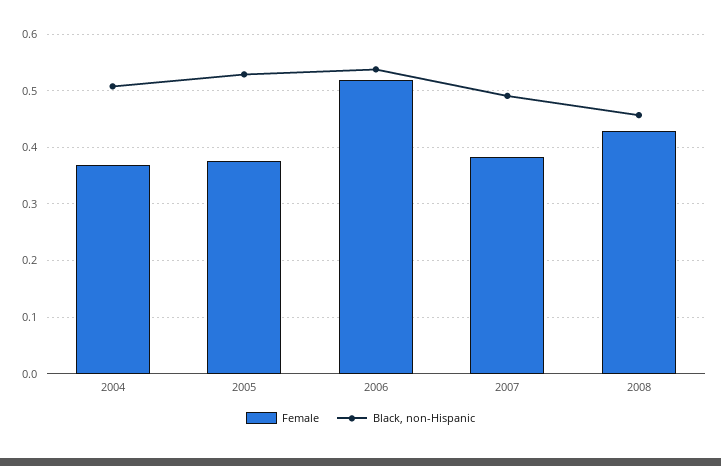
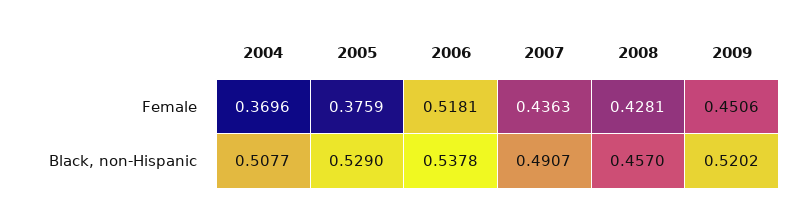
Female, 2007: 0.38 -> 0.4363
Female, 2009: none -> 0.4506
Black, non-Hispanic, 2009: none -> 0.5202

